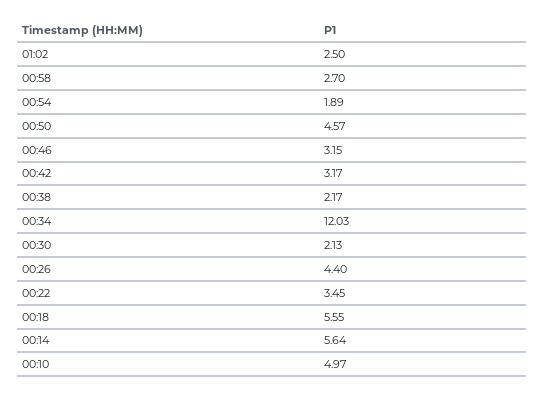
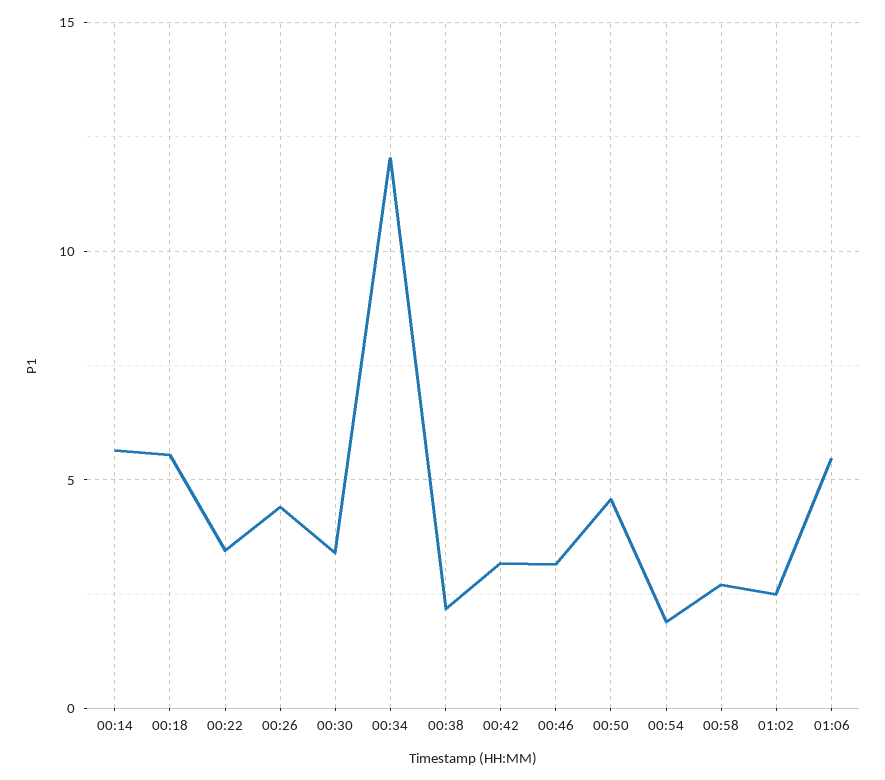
00:30: 2.13 -> 3.5
00:10: 4.97 -> none
01:06: none -> 5.5

